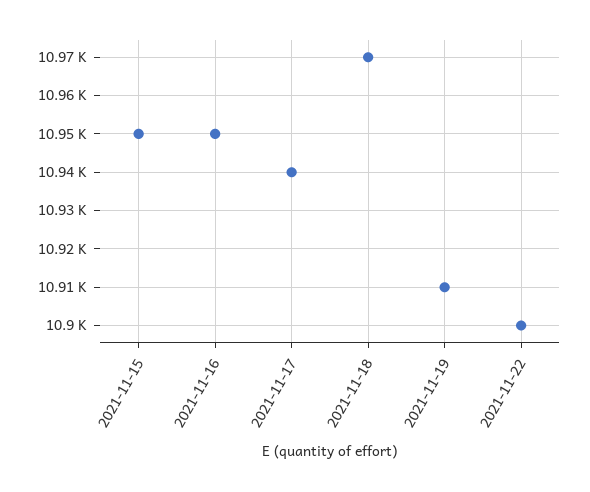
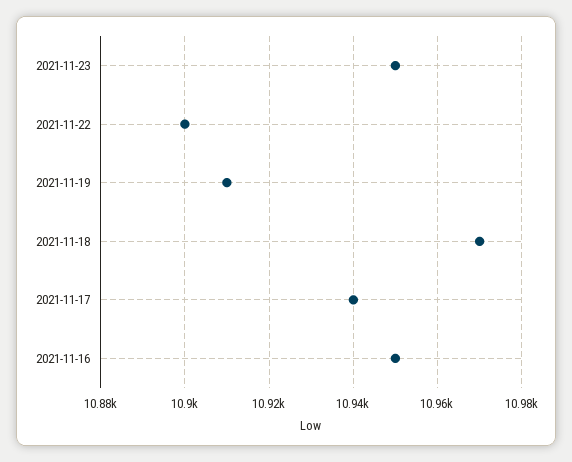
2021-11-15: 10950 -> none
2021-11-23: none -> 10950

